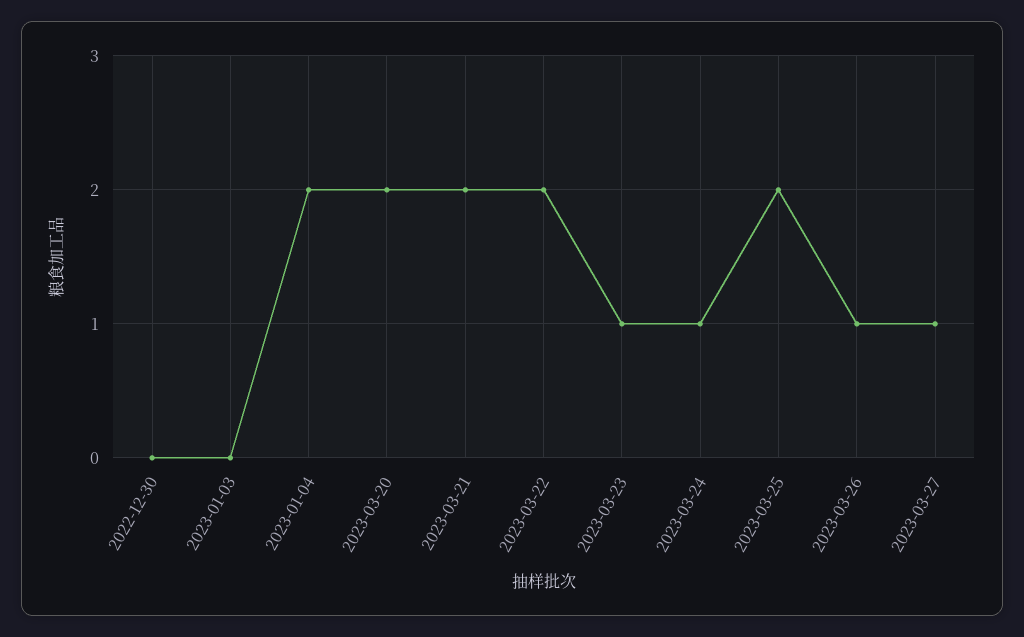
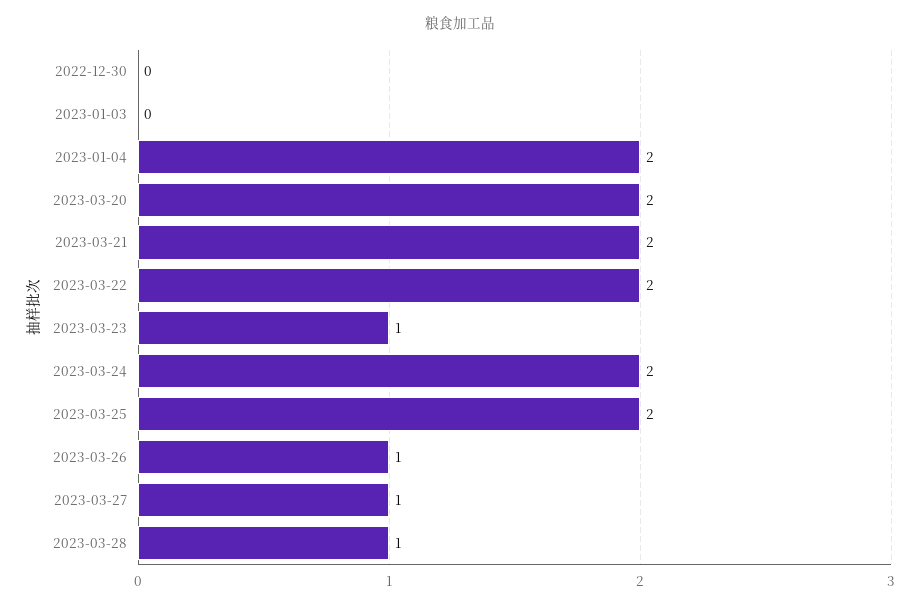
2023-03-24: 1 -> 2
2023-03-28: none -> 1

